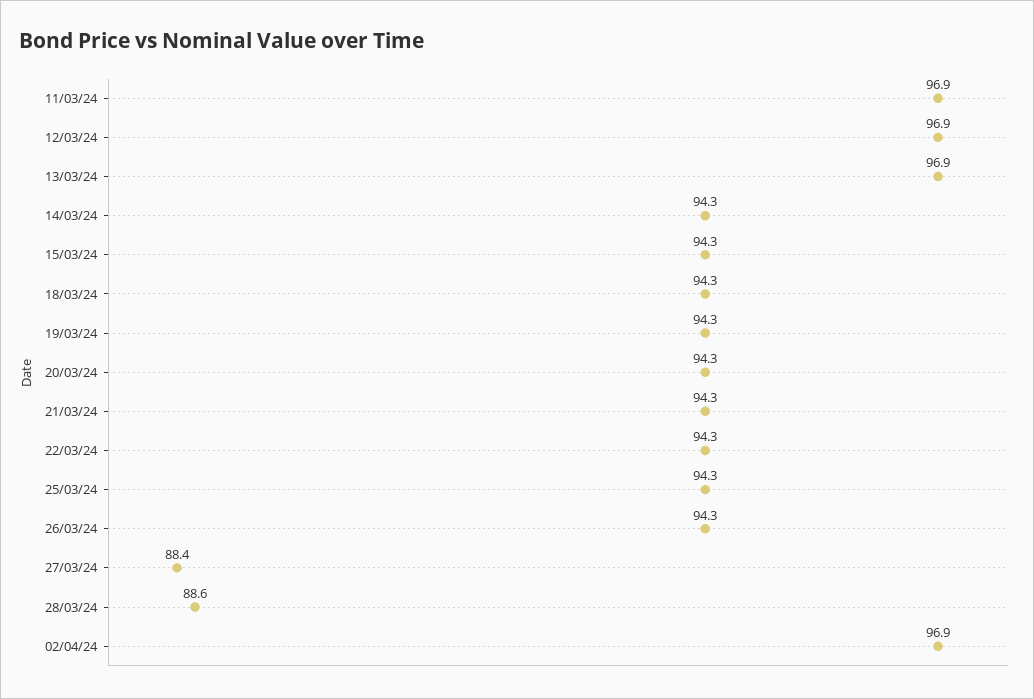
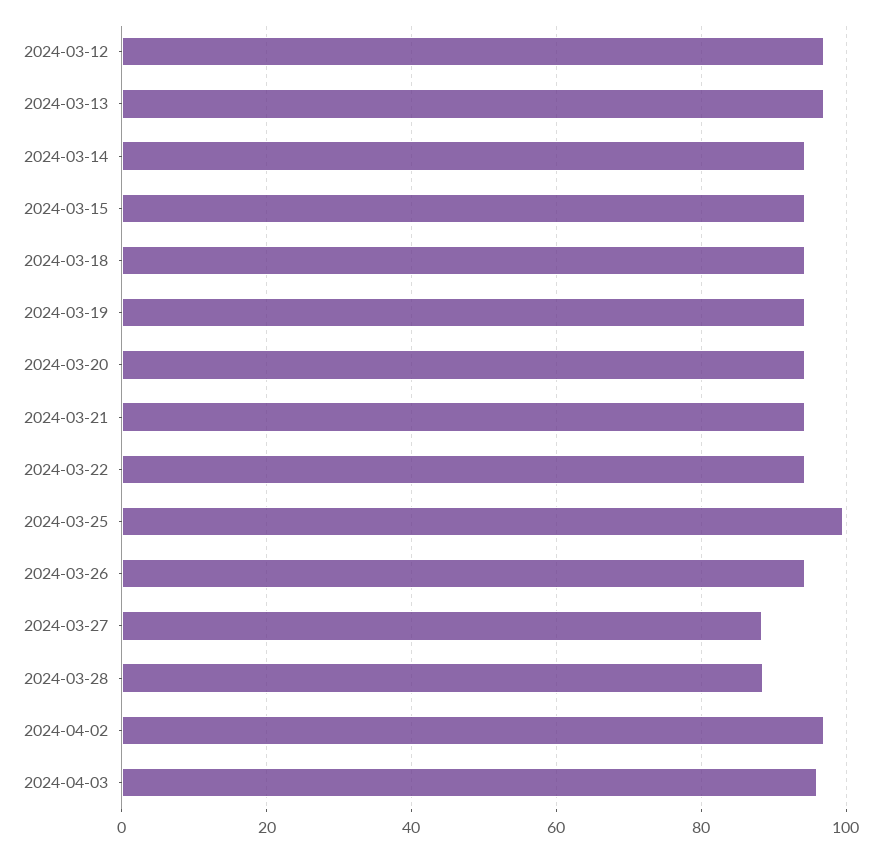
11/03/24: 96.9 -> none
25/03/24: 94.3 -> 100
2024-04-03: none -> 96

